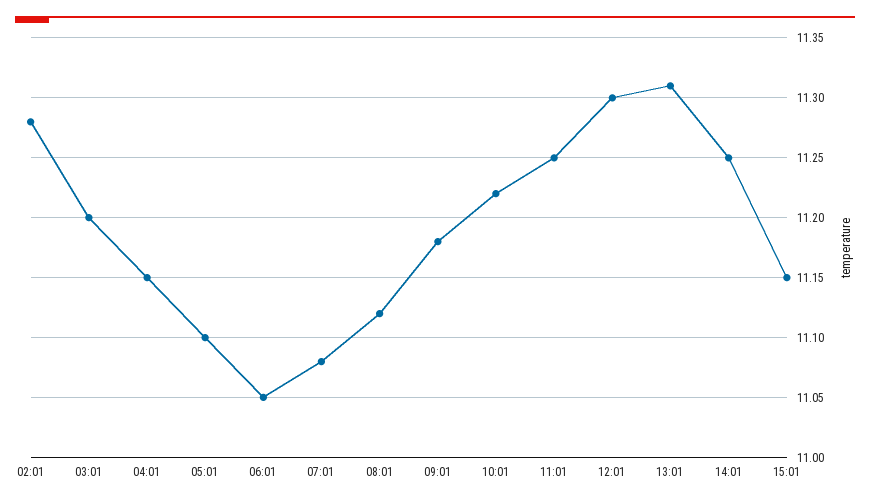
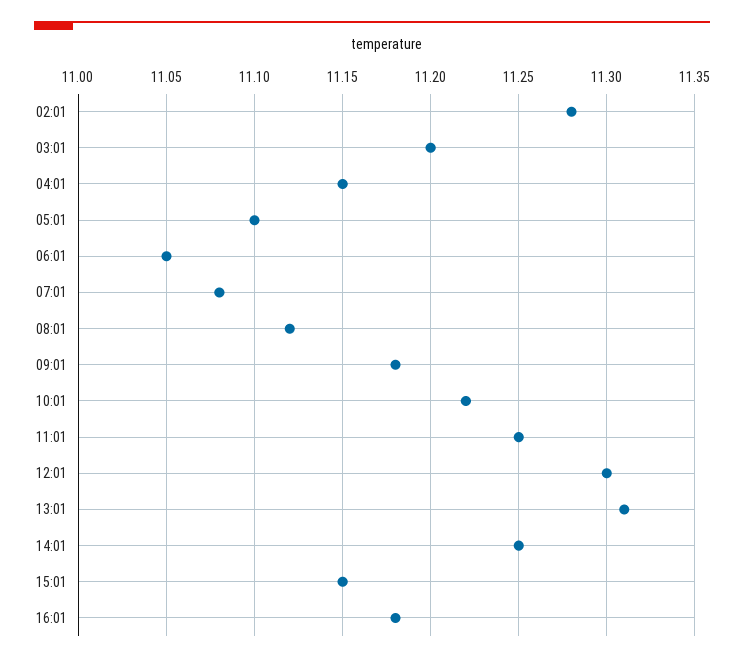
16:01: none -> 11.18

